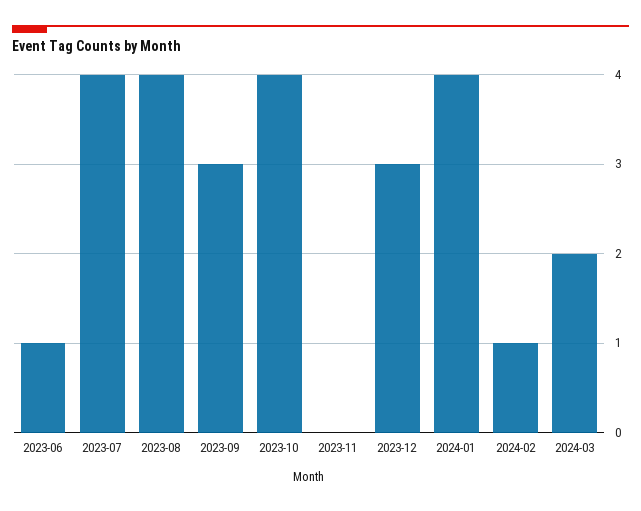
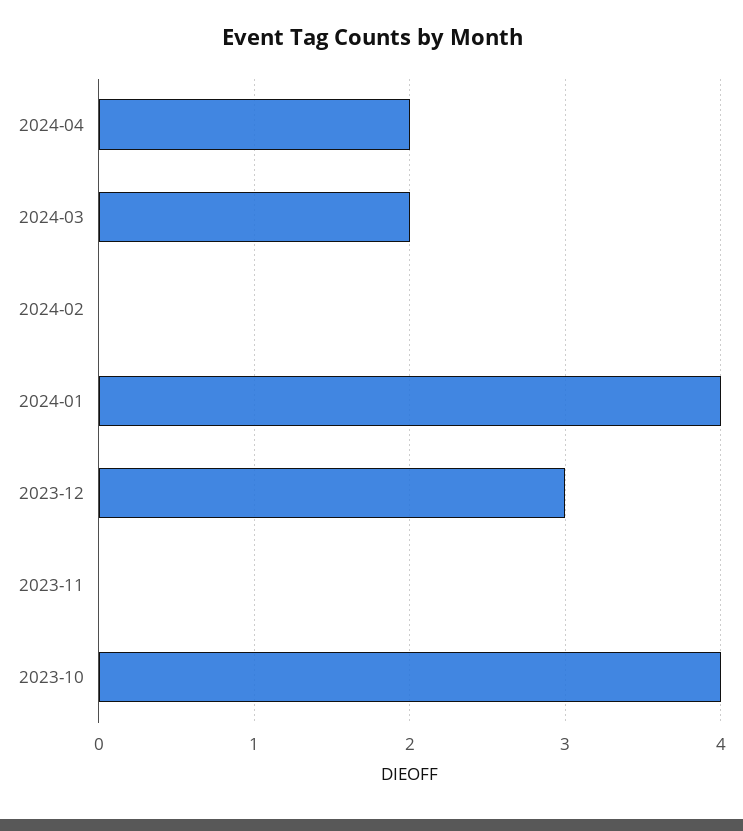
2023-06: 1 -> none
2023-07: 4 -> none
2023-08: 4 -> none
2023-09: 3 -> none
2024-02: 1 -> 0
2024-04: none -> 2

